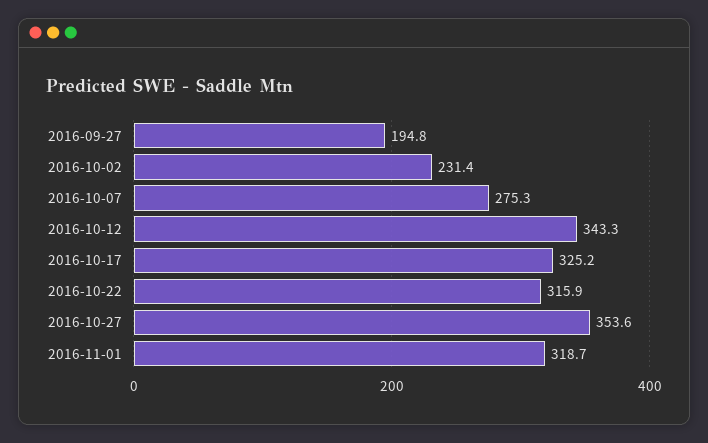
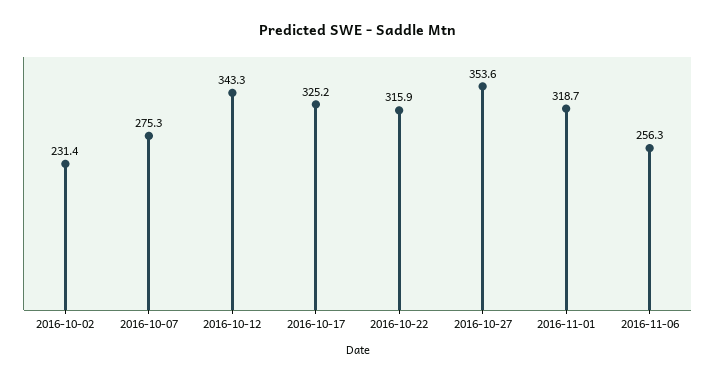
2016-09-27: 194.8 -> none
2016-11-06: none -> 256.3

